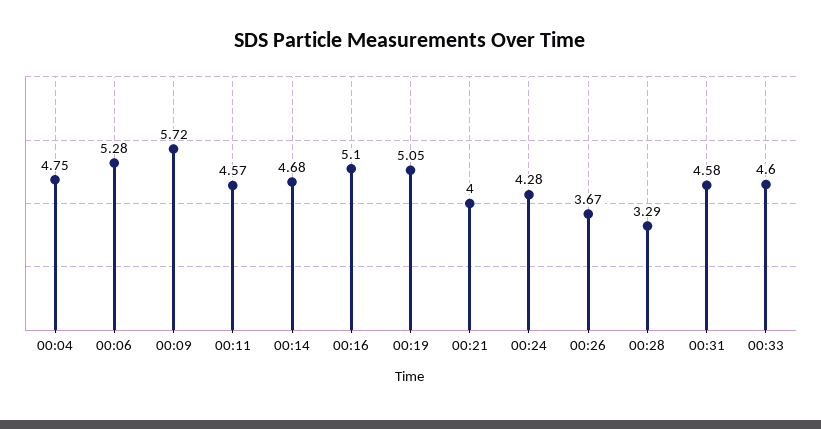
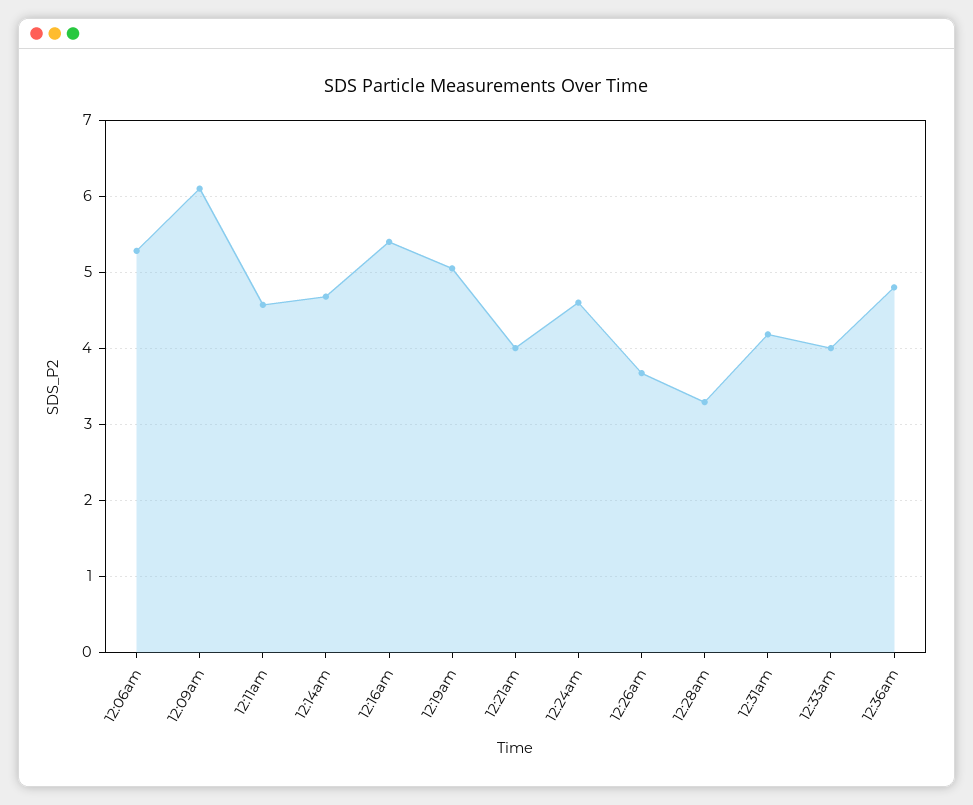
00:04: 4.75 -> none
00:09: 5.72 -> 6.1
00:16: 5.1 -> 5.4
00:24: 4.28 -> 4.6
00:31: 4.58 -> 4.2
00:33: 4.6 -> 4
12:36am: none -> 4.8

